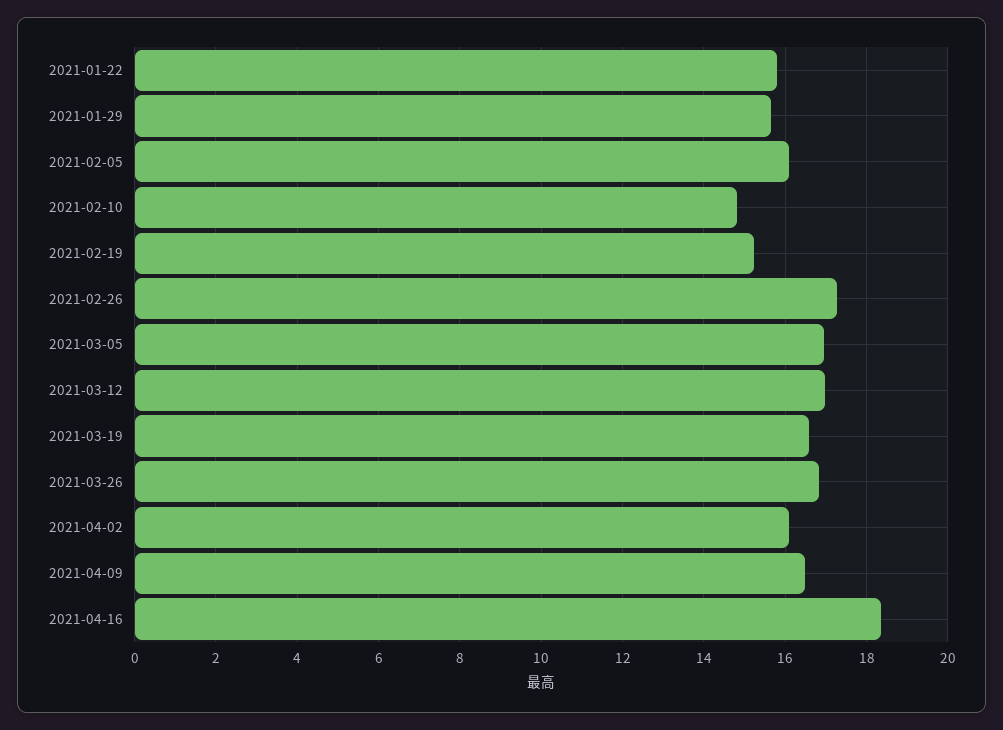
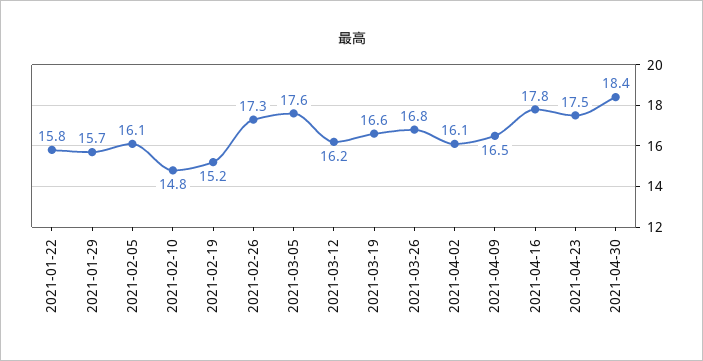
2021-03-05: 17 -> 17.6
2021-03-12: 17 -> 16.2
2021-04-16: 18.4 -> 17.8
2021-04-23: none -> 17.5
2021-04-30: none -> 18.4

